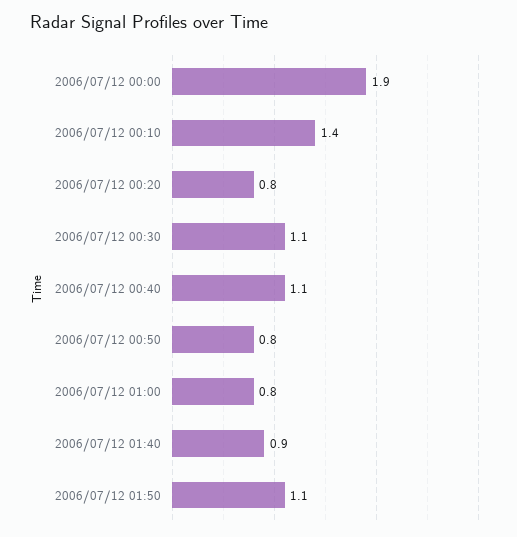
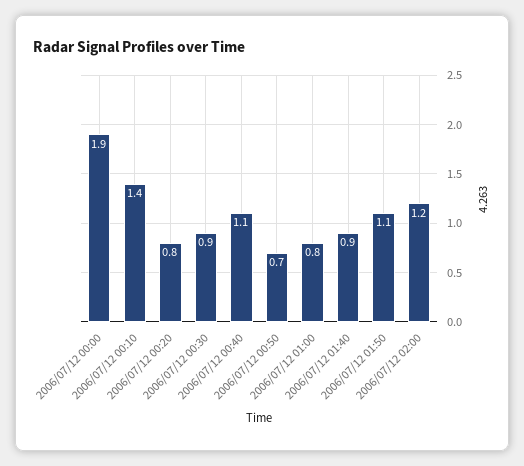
2006/07/12 00:30: 1.1 -> 0.9
2006/07/12 00:50: 0.8 -> 0.7
2006/07/12 02:00: none -> 1.2

